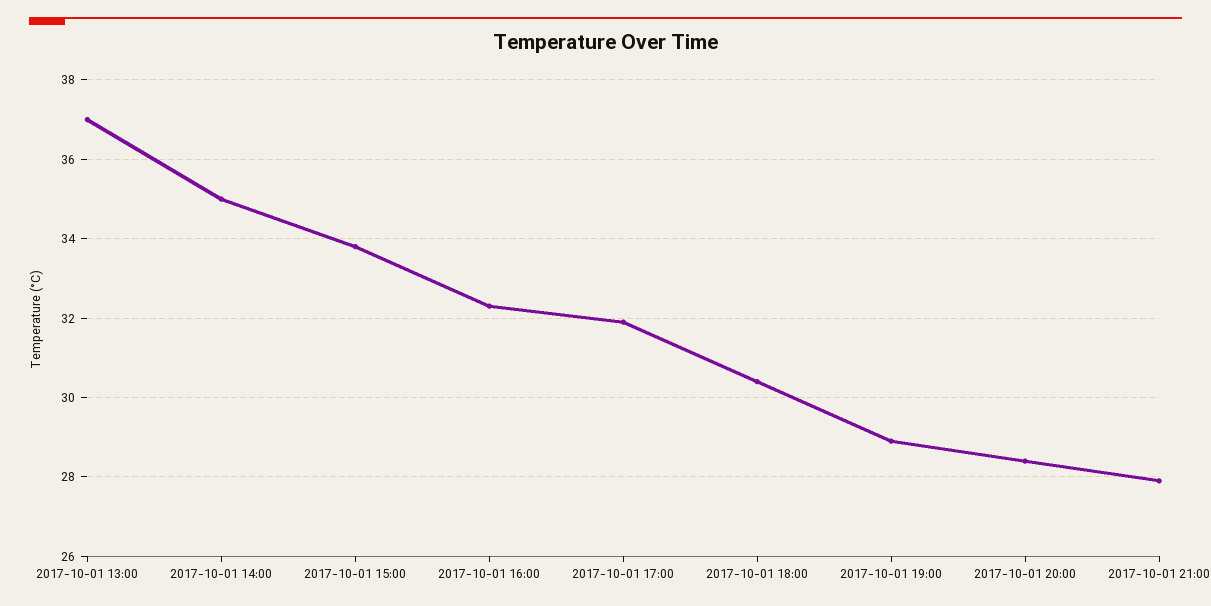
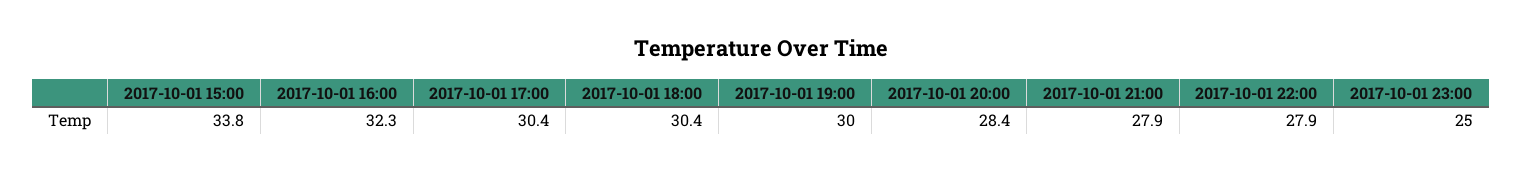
2017-10-01 13:00: 37 -> none
2017-10-01 14:00: 35 -> none
2017-10-01 17:00: 32 -> 30.4
2017-10-01 19:00: 29 -> 30
2017-10-01 22:00: none -> 27.9
2017-10-01 23:00: none -> 25

